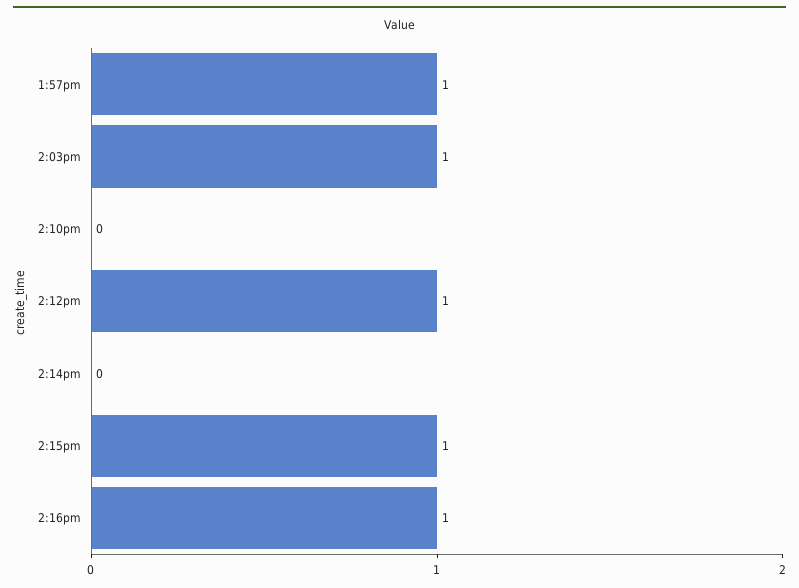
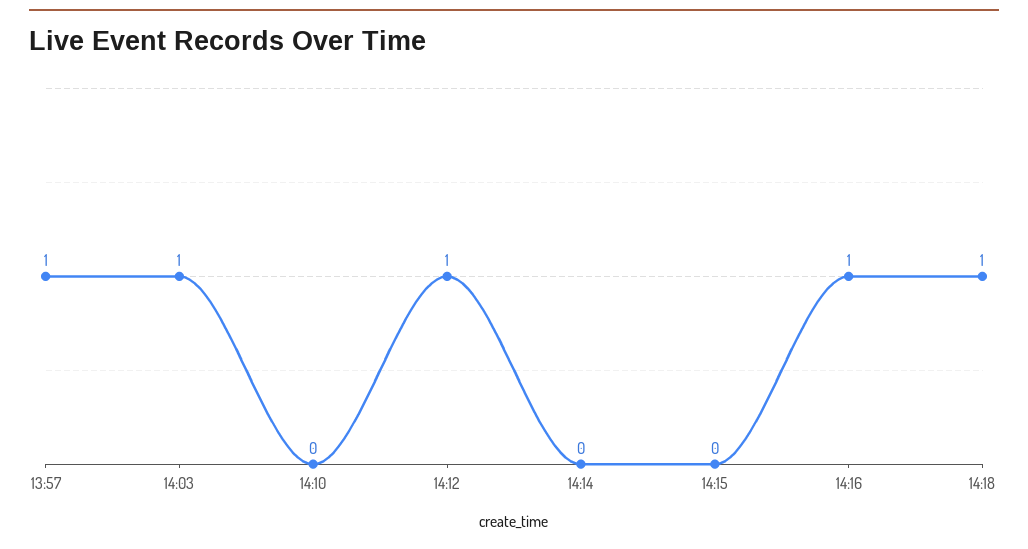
2:15pm: 1 -> 0
14:18: none -> 1

